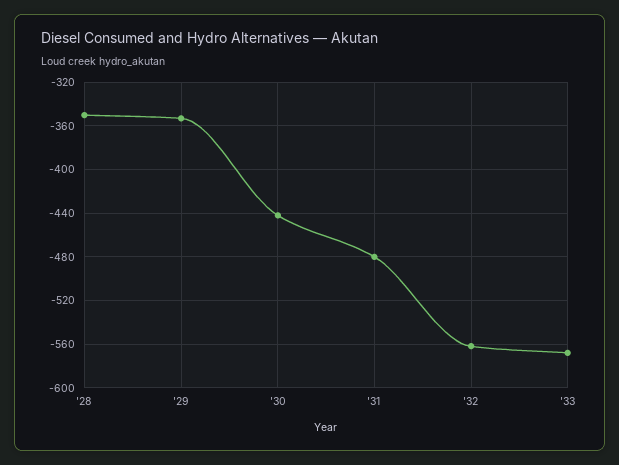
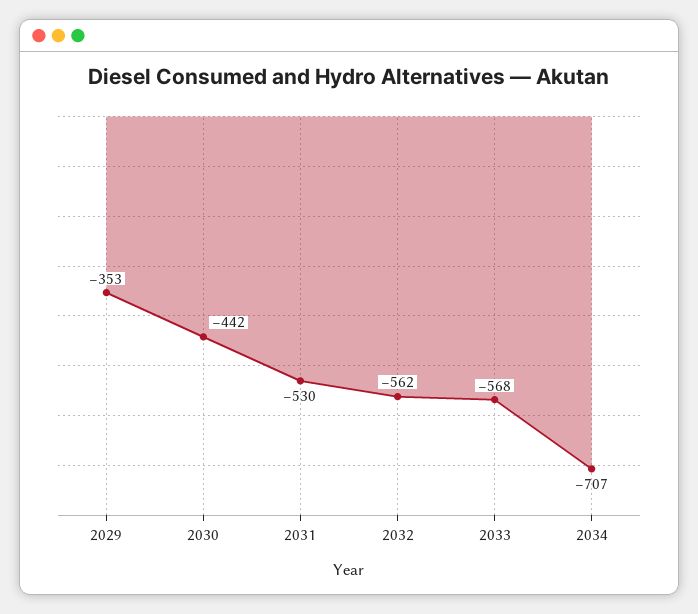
'28: -350 -> none
'31: -480 -> -530
2034: none -> -707

